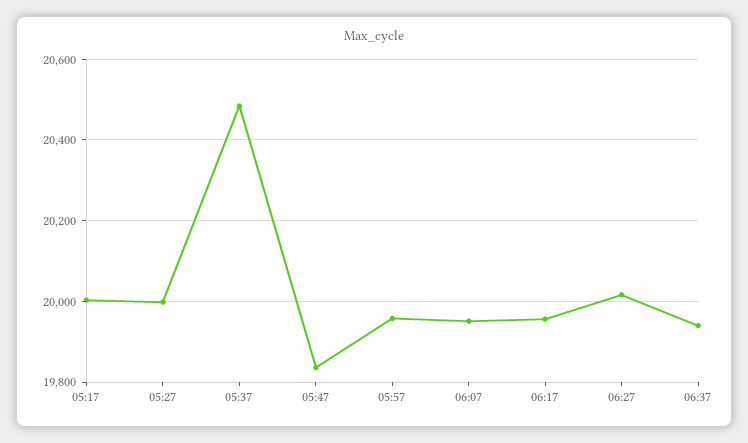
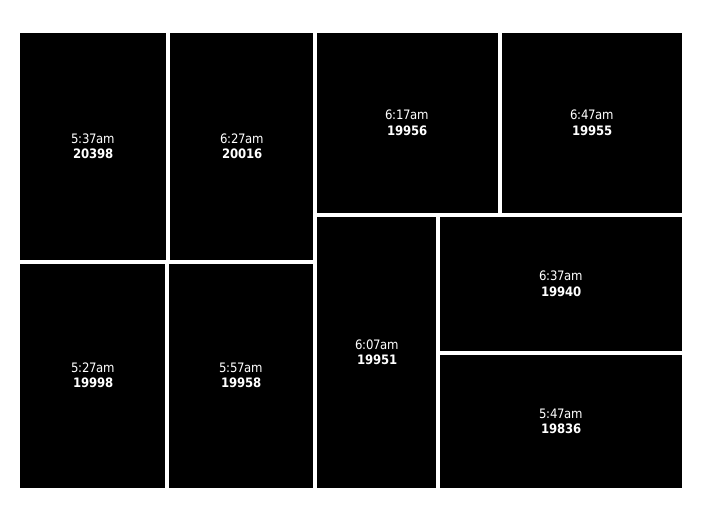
05:17: 20000 -> none
05:37: 20480 -> 20398
6:47am: none -> 19955

